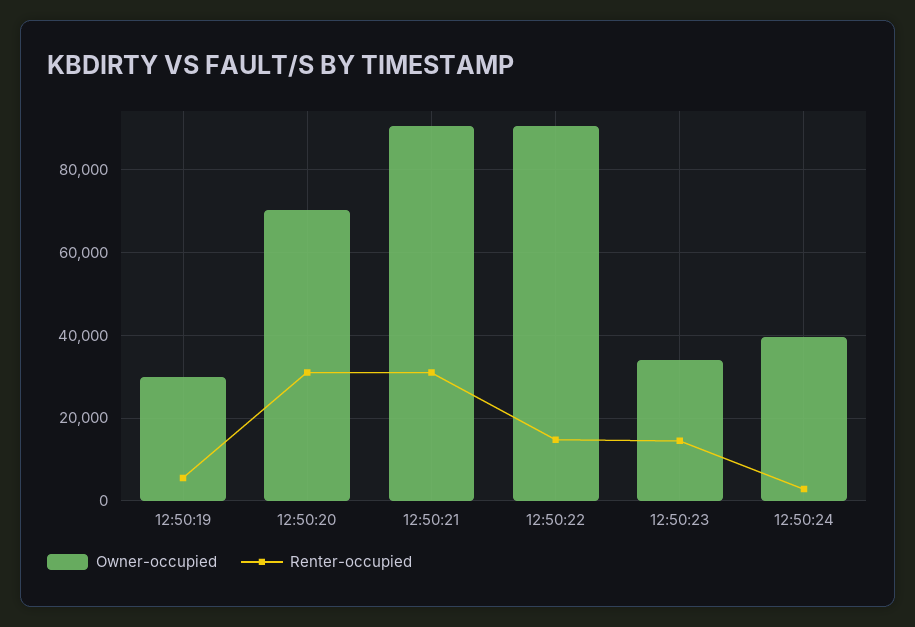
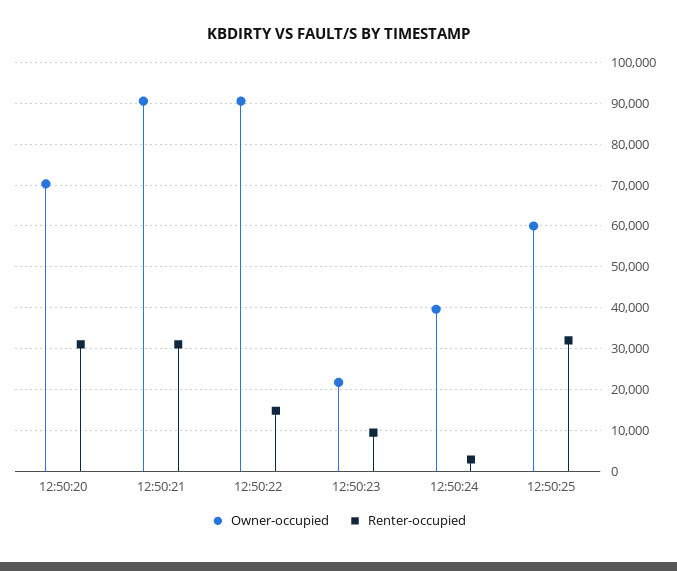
Owner-occupied, 12:50:19: 30000 -> none
Renter-occupied, 12:50:19: 6000 -> none
Owner-occupied, 12:50:23: 34000 -> 22000
Renter-occupied, 12:50:23: 14000 -> 10000
Owner-occupied, 12:50:25: none -> 60000
Renter-occupied, 12:50:25: none -> 32000

